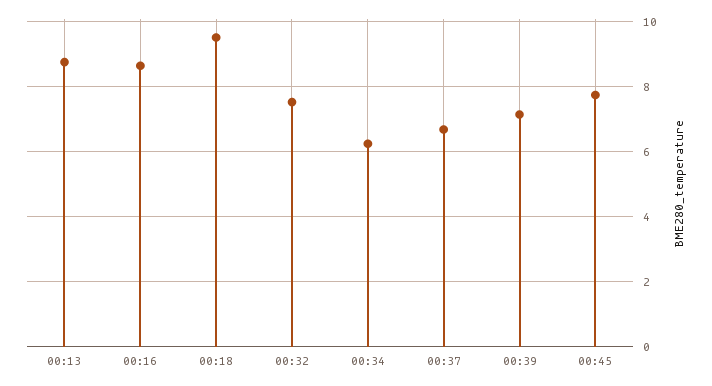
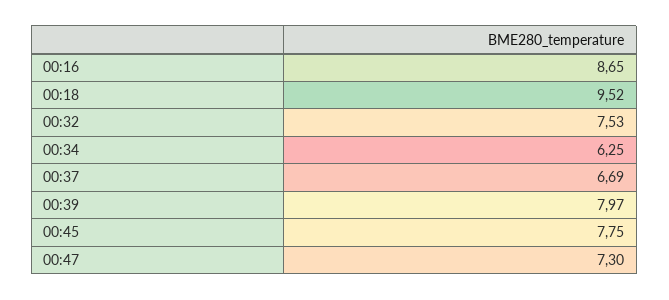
00:13: 8.8 -> none
00:39: 7.2 -> 7.97
00:47: none -> 7.3

